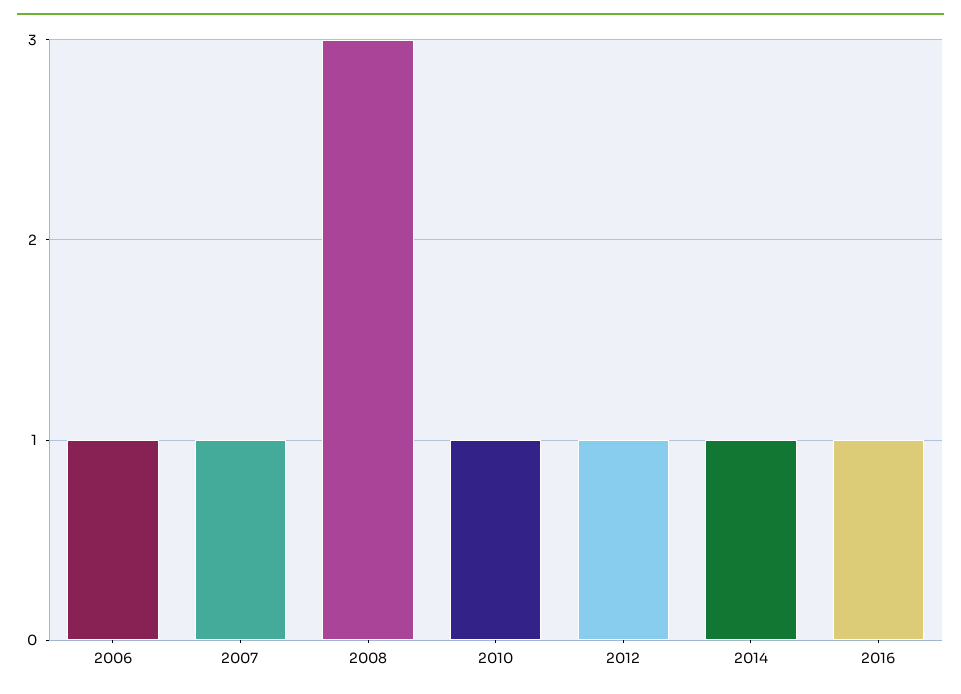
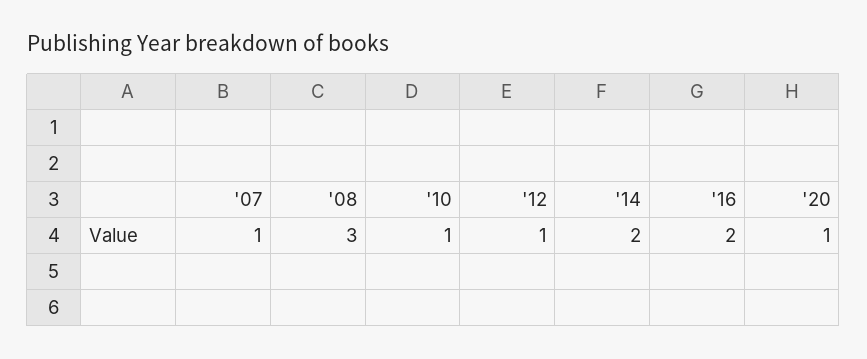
2006: 1 -> none
2014: 1 -> 2
2016: 1 -> 2
'20: none -> 1

